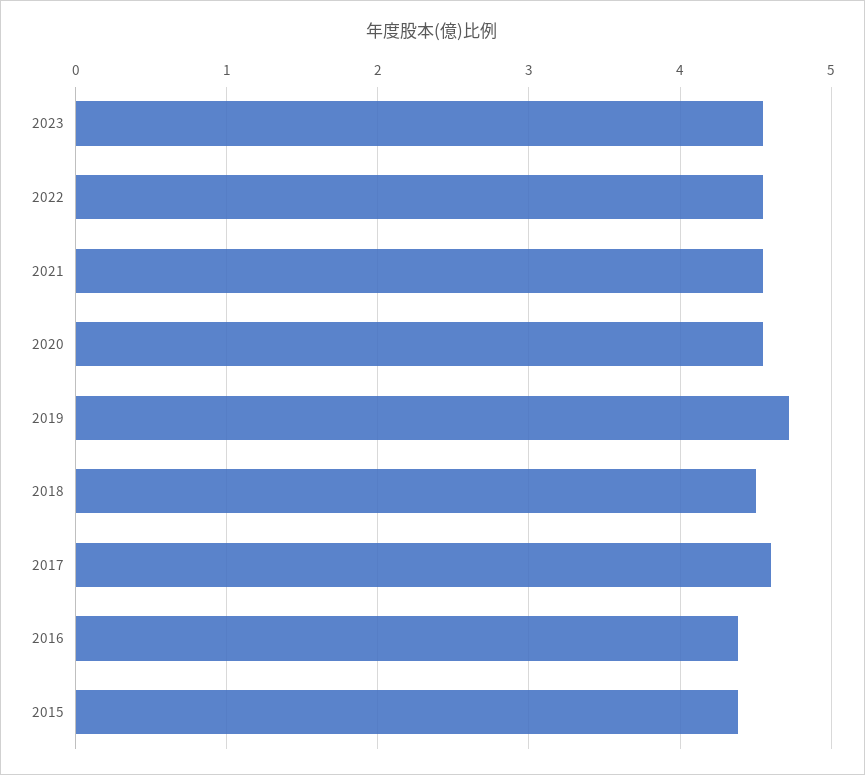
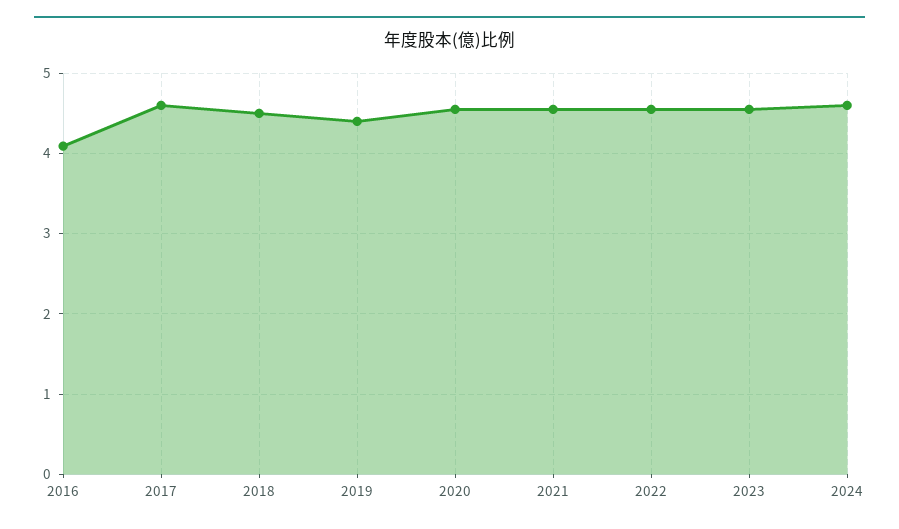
2019: 4.7 -> 4.4
2016: 4.4 -> 4.1
2015: 4.4 -> none
2024: none -> 4.6

